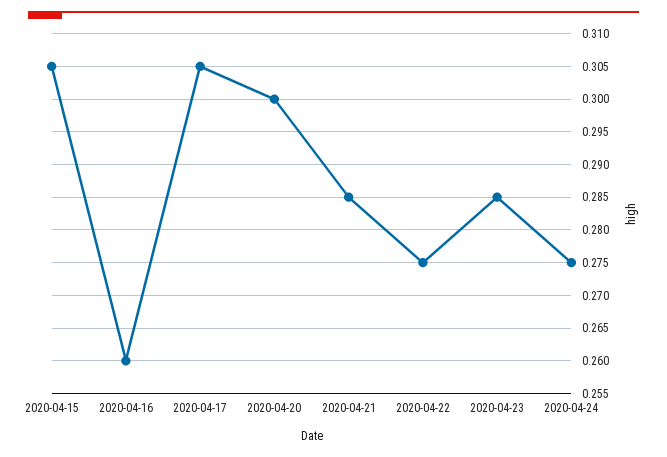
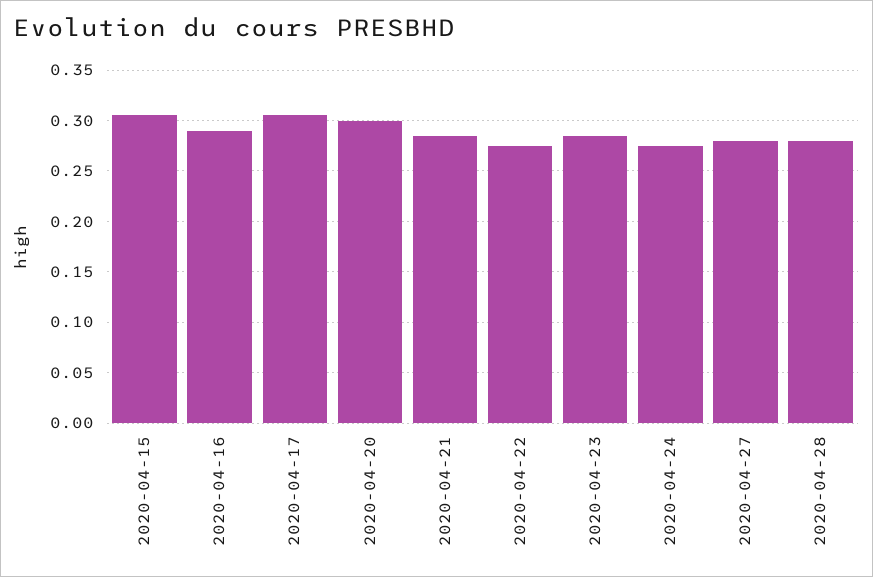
2020-04-16: 0.26 -> 0.29
2020-04-27: none -> 0.28
2020-04-28: none -> 0.28

